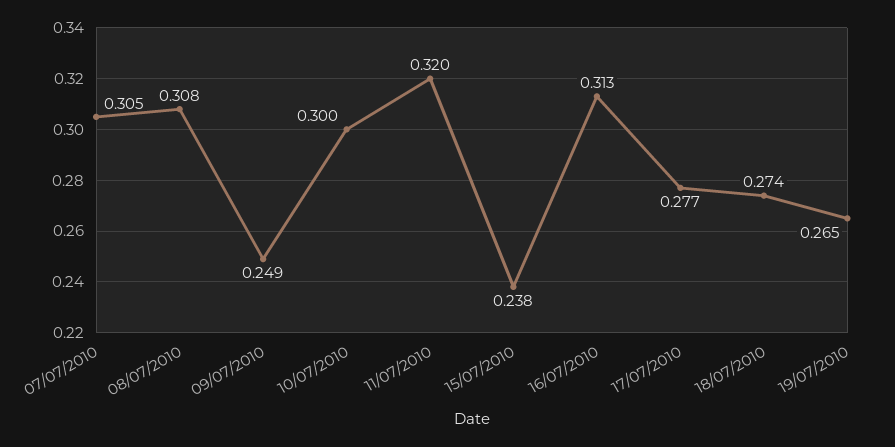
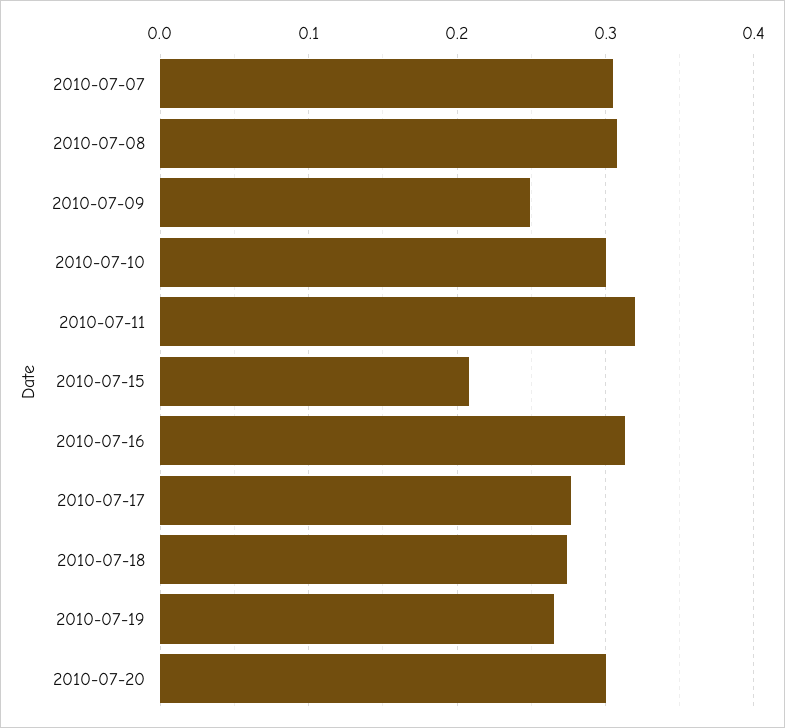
15/07/2010: 0.238 -> 0.21
2010-07-20: none -> 0.3

